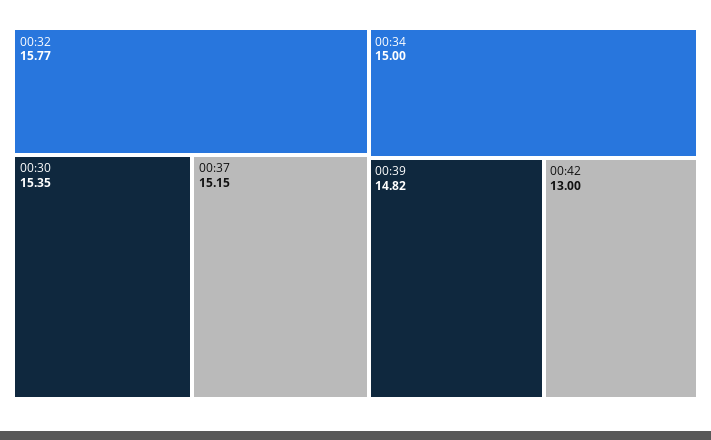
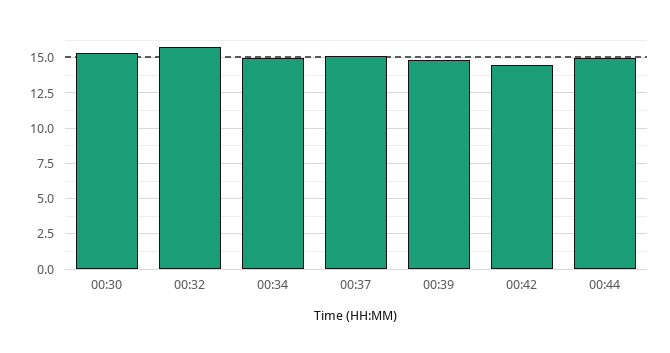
00:42: 13 -> 14.5
00:44: none -> 15

